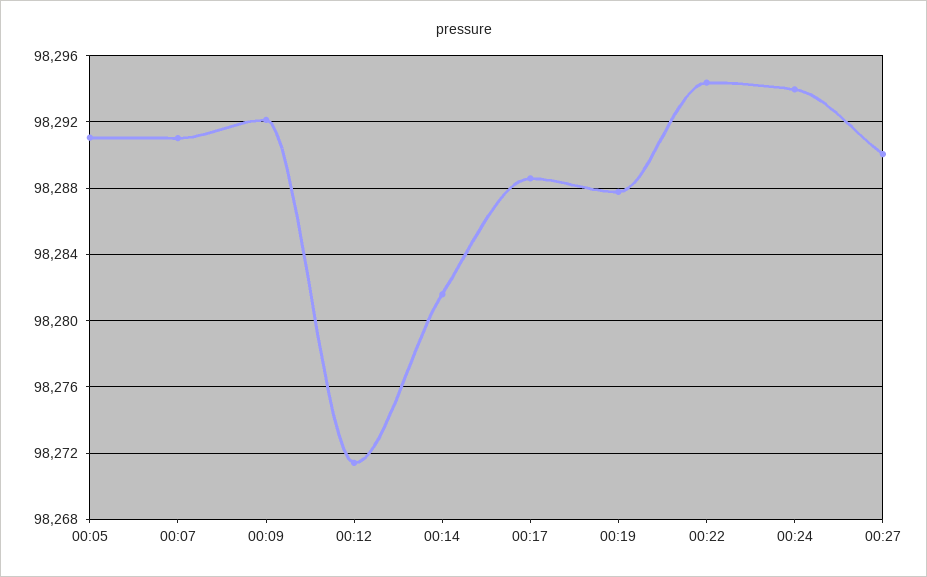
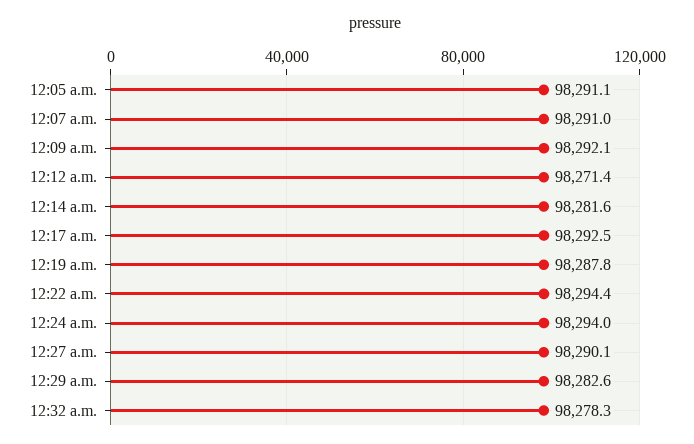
00:17: 98288.5 -> 98292.5
12:29 a.m.: none -> 98282.6
12:32 a.m.: none -> 98278.3

